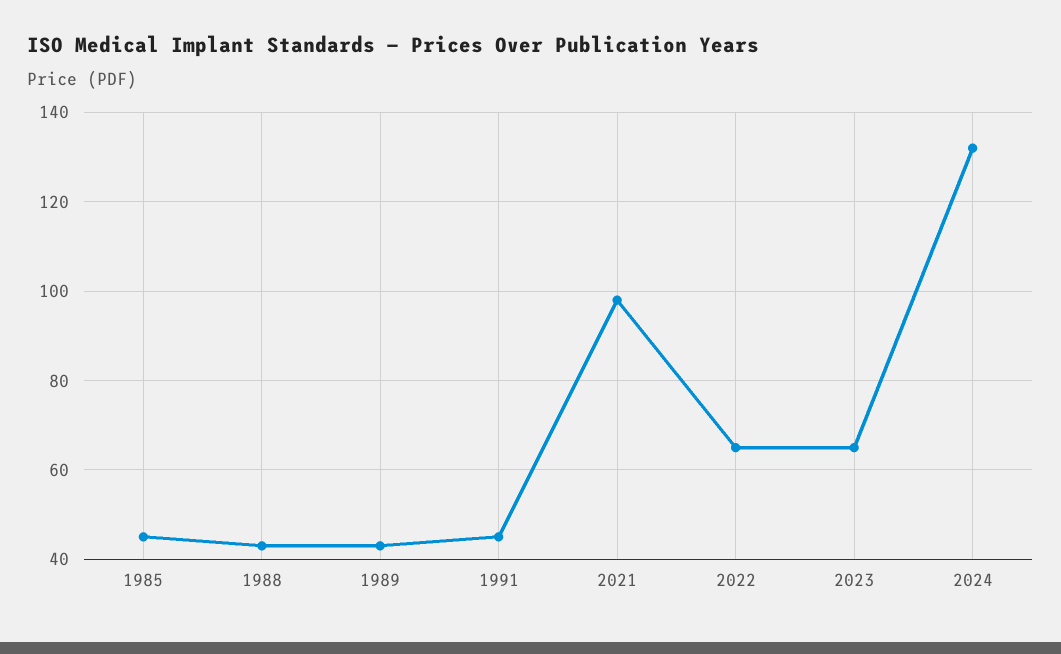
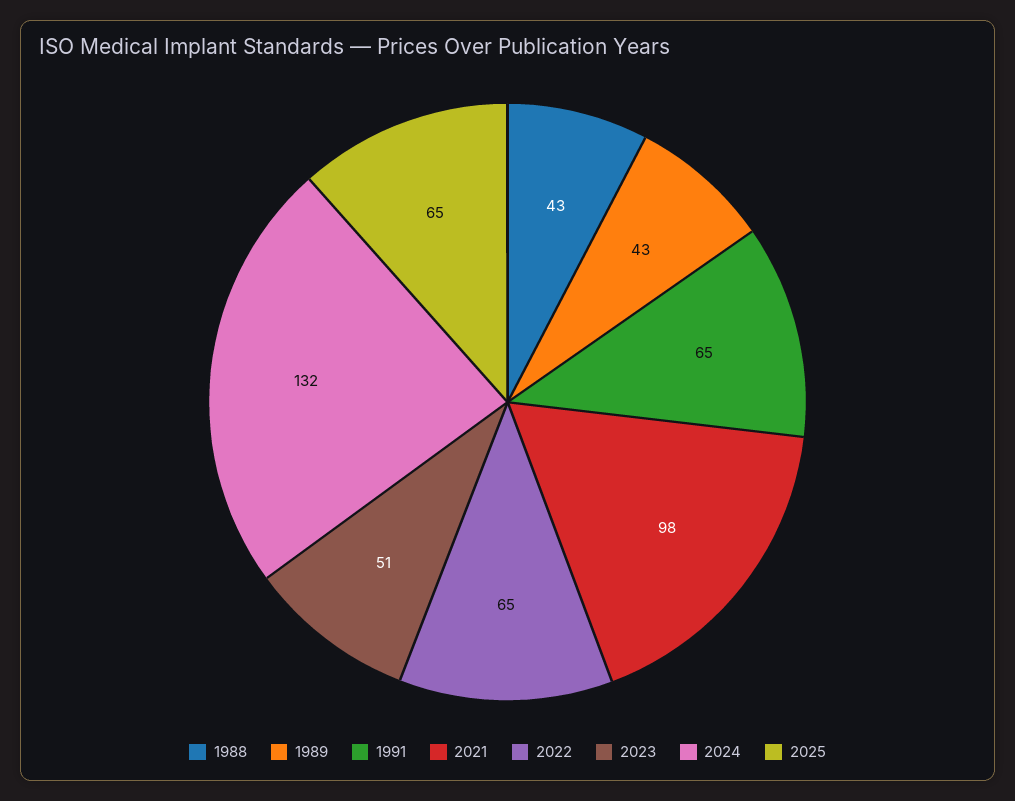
1985: 45 -> none
1991: 45 -> 65
2023: 65 -> 51
2025: none -> 65

